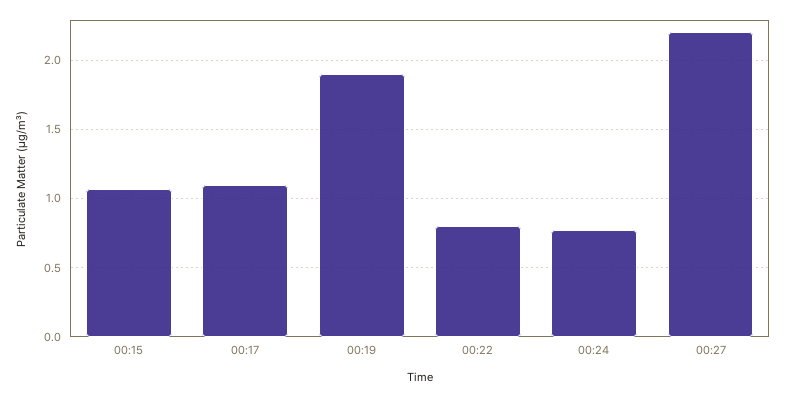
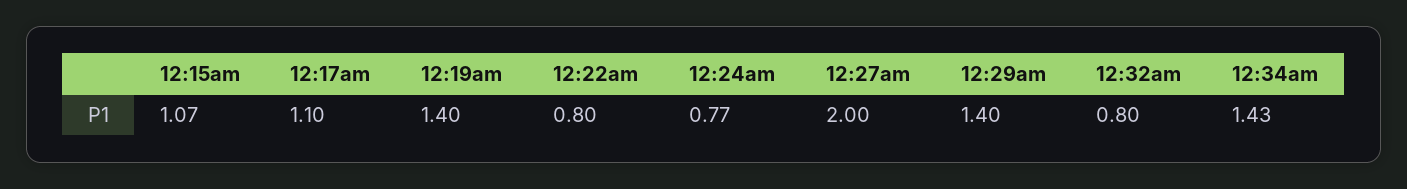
00:19: 1.9 -> 1.4
00:27: 2.2 -> 2
12:29am: none -> 1.4
12:32am: none -> 0.8
12:34am: none -> 1.43

